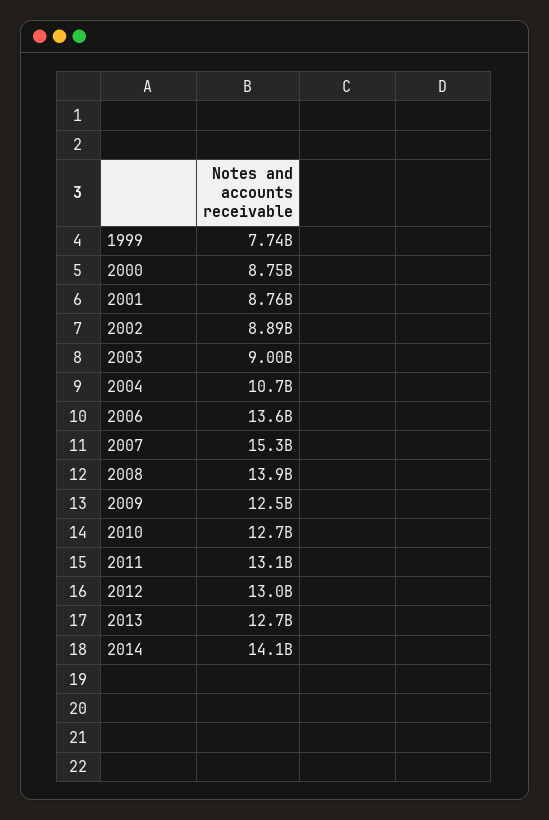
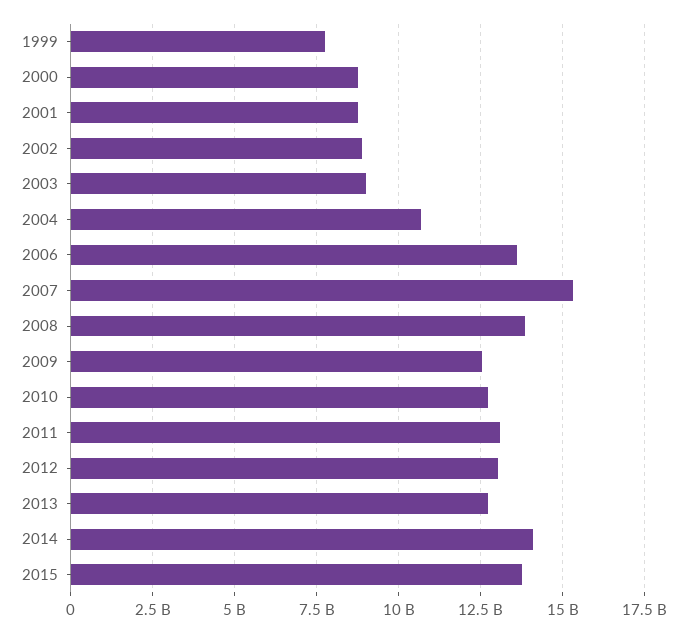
2015: none -> 13750000000

